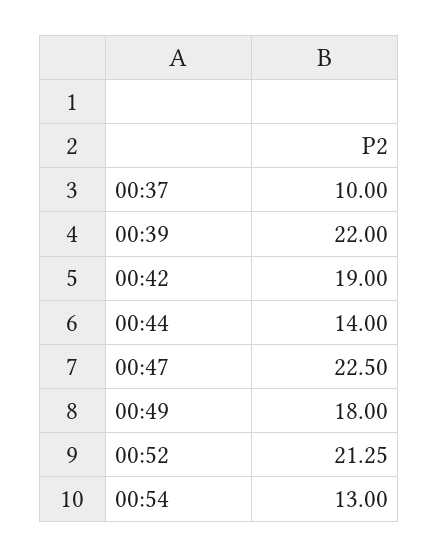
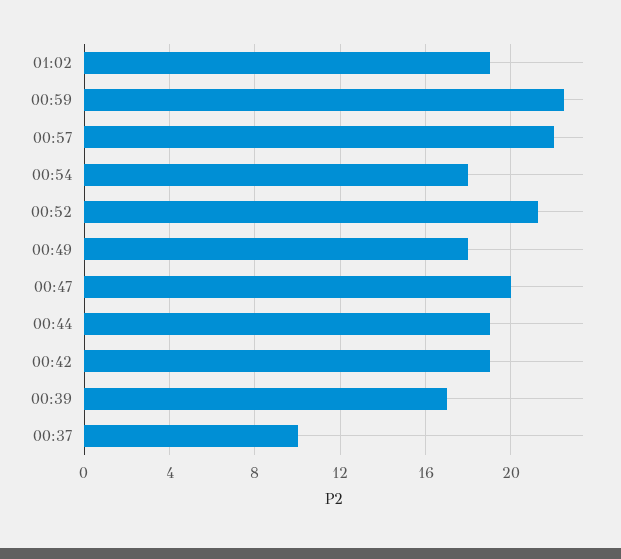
00:39: 22 -> 17
00:44: 14 -> 19
00:47: 22.5 -> 20
00:54: 13 -> 18
01:02: none -> 19
00:59: none -> 22.5
00:57: none -> 22

